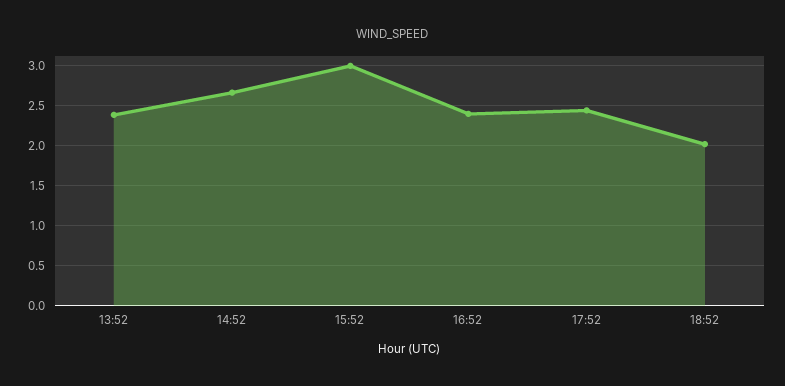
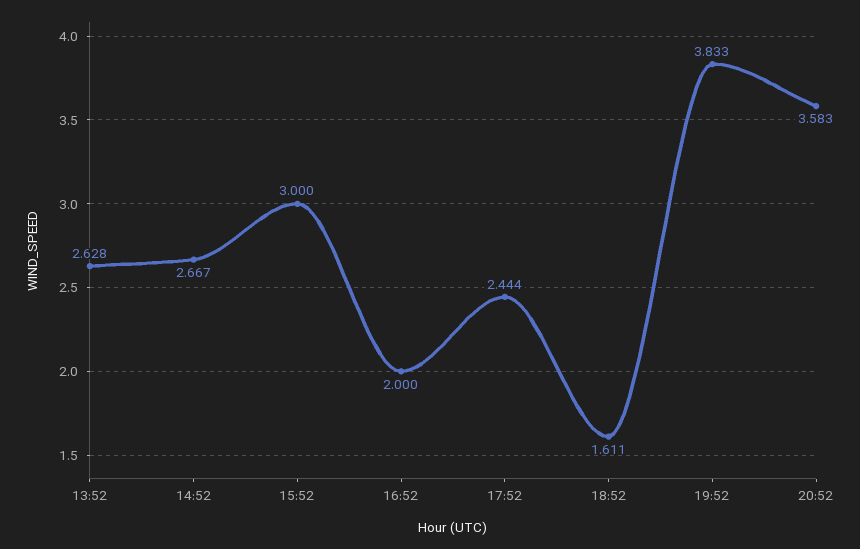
13:52: 2.4 -> 2.628
16:52: 2.4 -> 2
18:52: 2 -> 1.611
19:52: none -> 3.833
20:52: none -> 3.583

